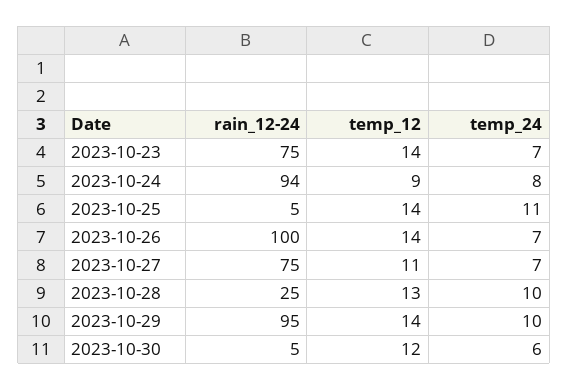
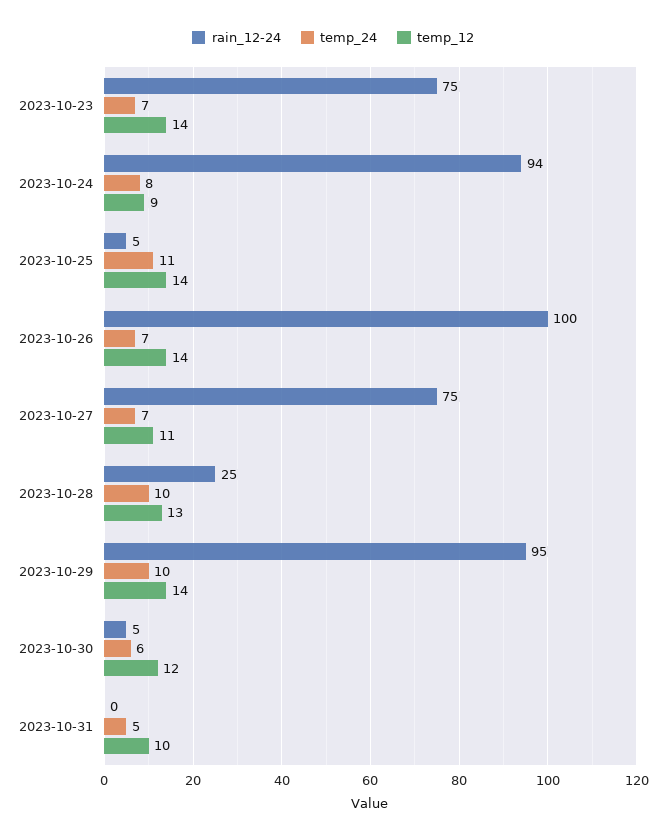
rain_12-24, 2023-10-31: none -> 0
temp_24, 2023-10-31: none -> 5
temp_12, 2023-10-31: none -> 10

